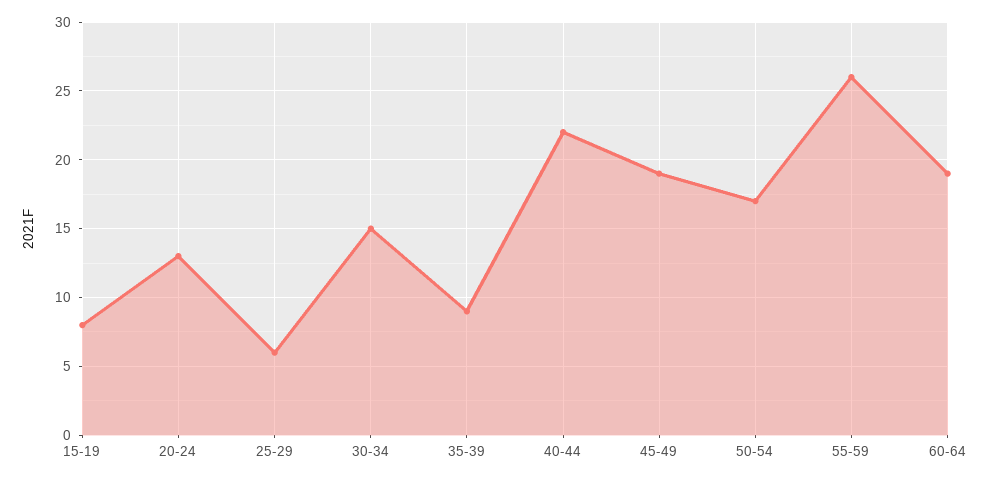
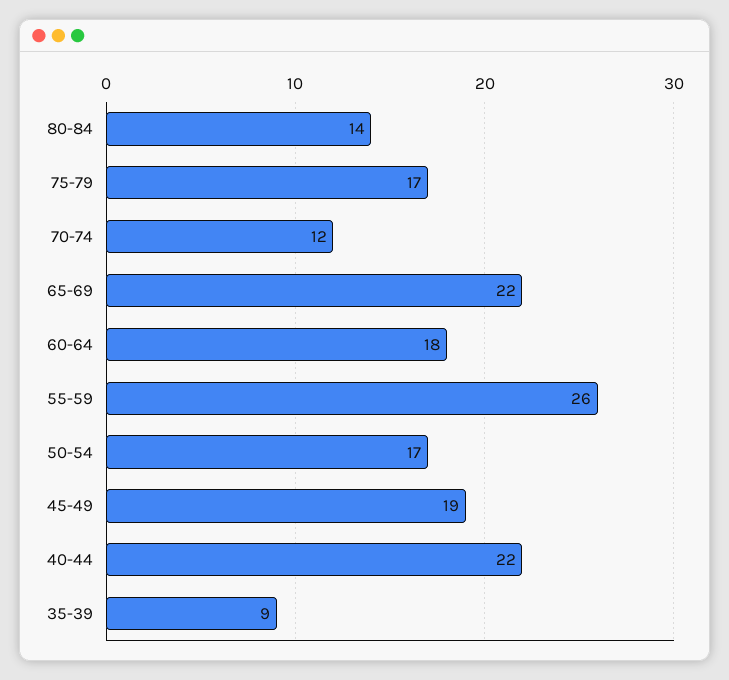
15-19: 8 -> none
20-24: 13 -> none
25-29: 6 -> none
30-34: 15 -> none
60-64: 19 -> 18
80-84: none -> 14
75-79: none -> 17
70-74: none -> 12
65-69: none -> 22

